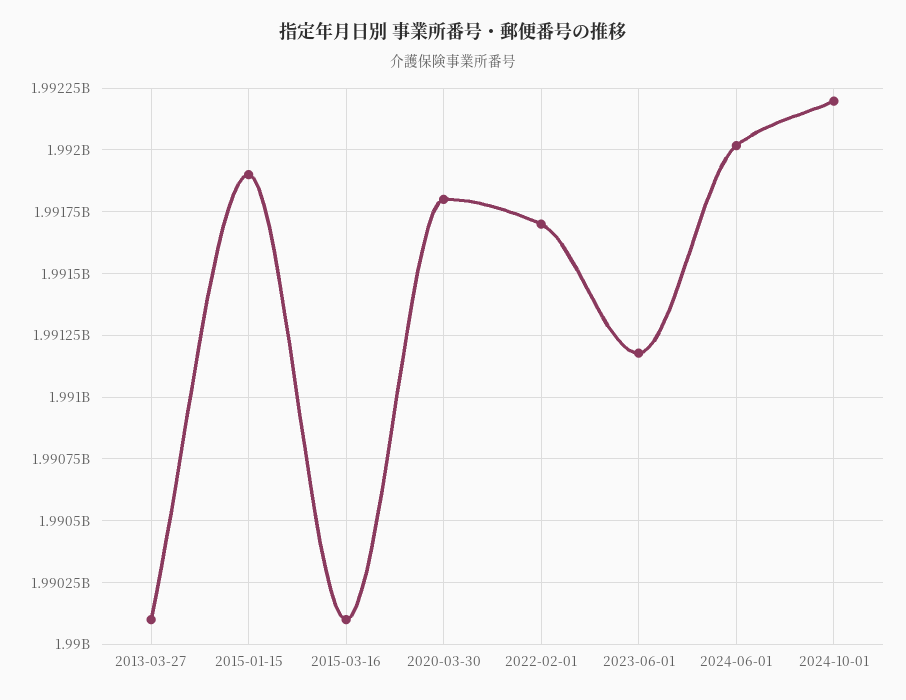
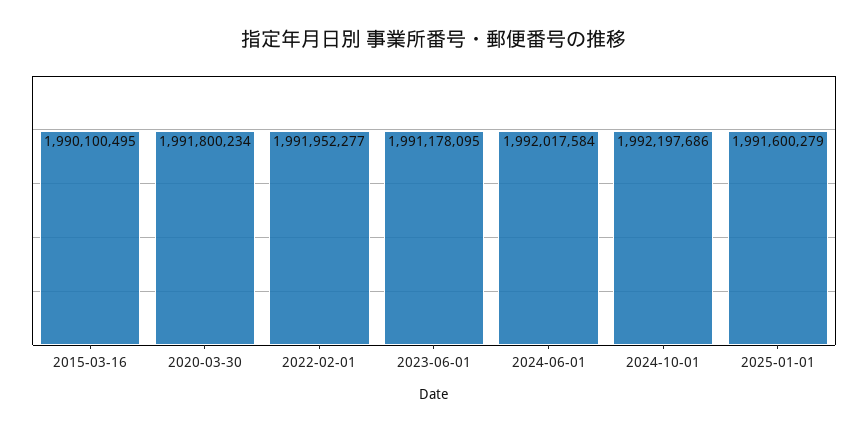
2013-03-27: 1990100000 -> none
2015-01-15: 1991900000 -> none
2022-02-01: 1991700000 -> 1991952277
2025-01-01: none -> 1991600279

